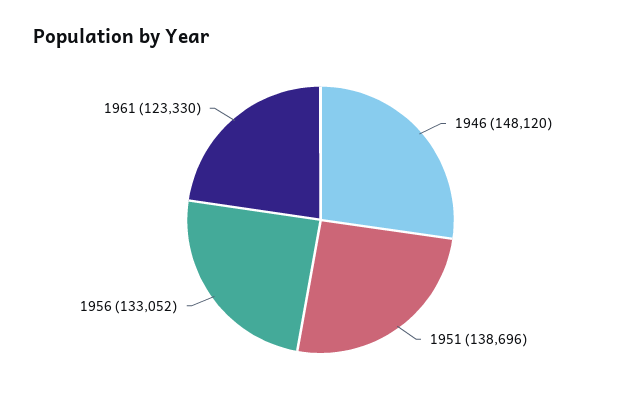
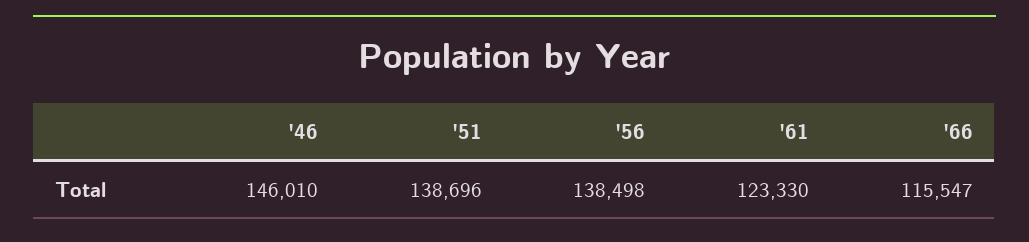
1946: 148120 -> 146010
1956: 133052 -> 138498
'66: none -> 115547

